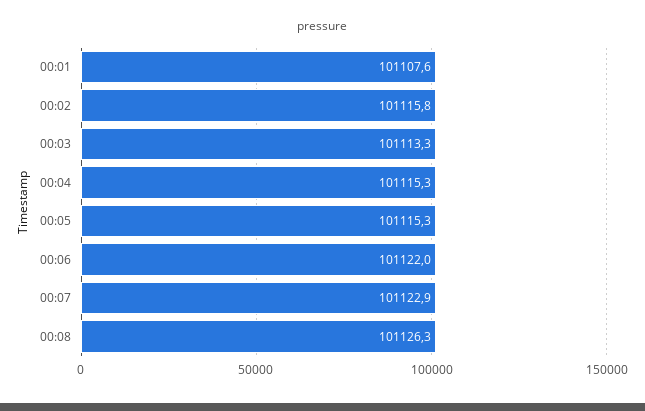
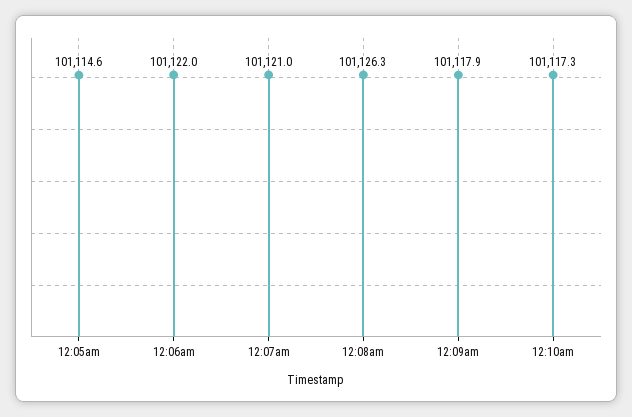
00:01: 101107.6 -> none
00:02: 101115.8 -> none
00:03: 101113.3 -> none
00:04: 101115.3 -> none
00:05: 101115.3 -> 101114.6
00:07: 101122.9 -> 101121
12:09am: none -> 101117.9
12:10am: none -> 101117.3

